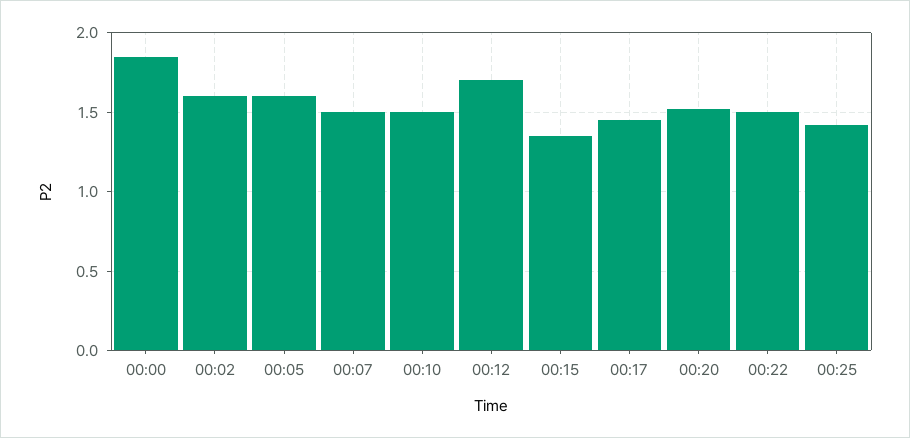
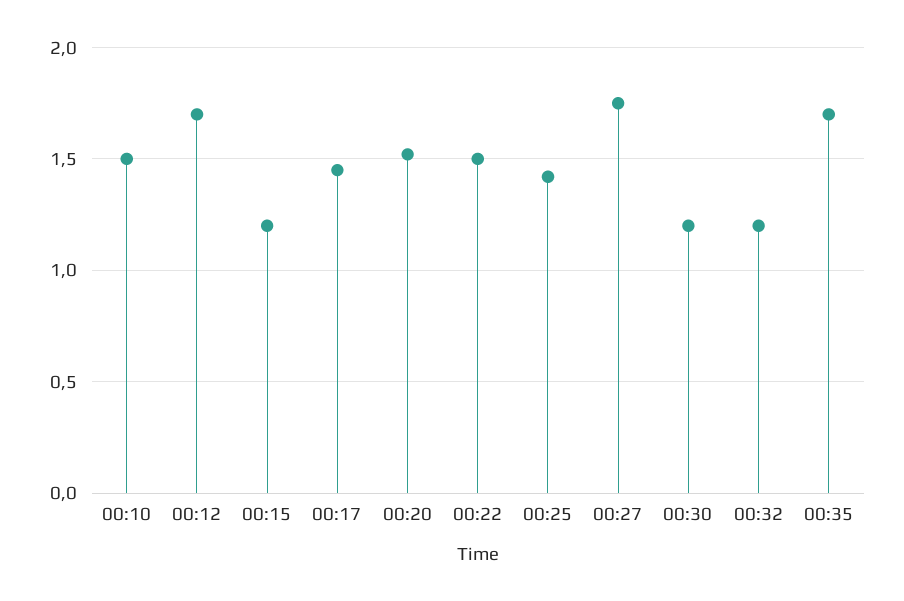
00:00: 1.85 -> none
00:02: 1.6 -> none
00:05: 1.6 -> none
00:07: 1.5 -> none
00:15: 1.35 -> 1.2
00:27: none -> 1.75
00:30: none -> 1.2
00:32: none -> 1.2
00:35: none -> 1.7

